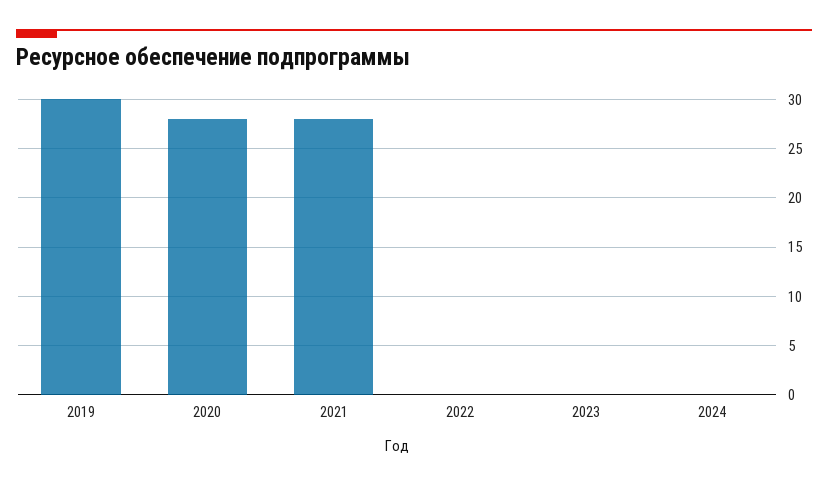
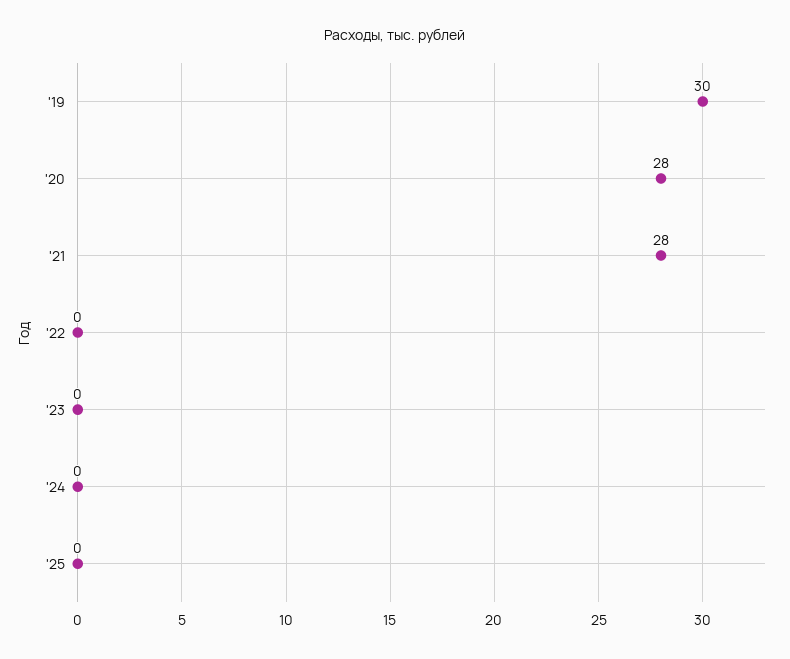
'25: none -> 0

